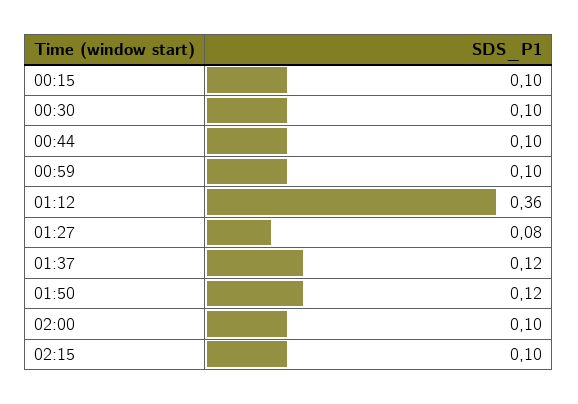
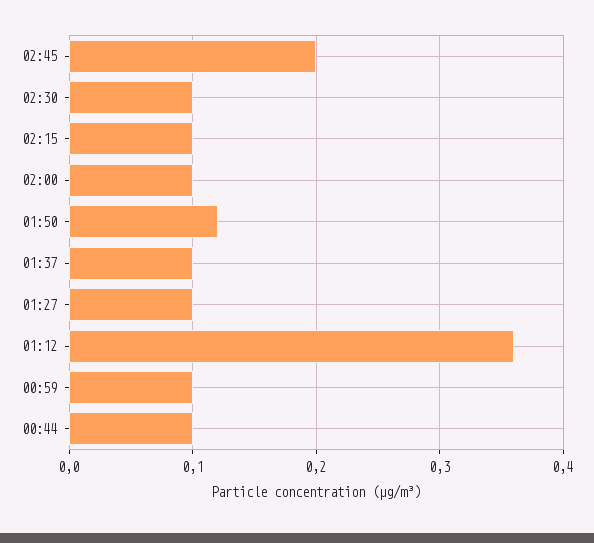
00:15: 0.1 -> none
00:30: 0.1 -> none
01:27: 0.08 -> 0.1
01:37: 0.12 -> 0.1
02:45: none -> 0.2
02:30: none -> 0.1

